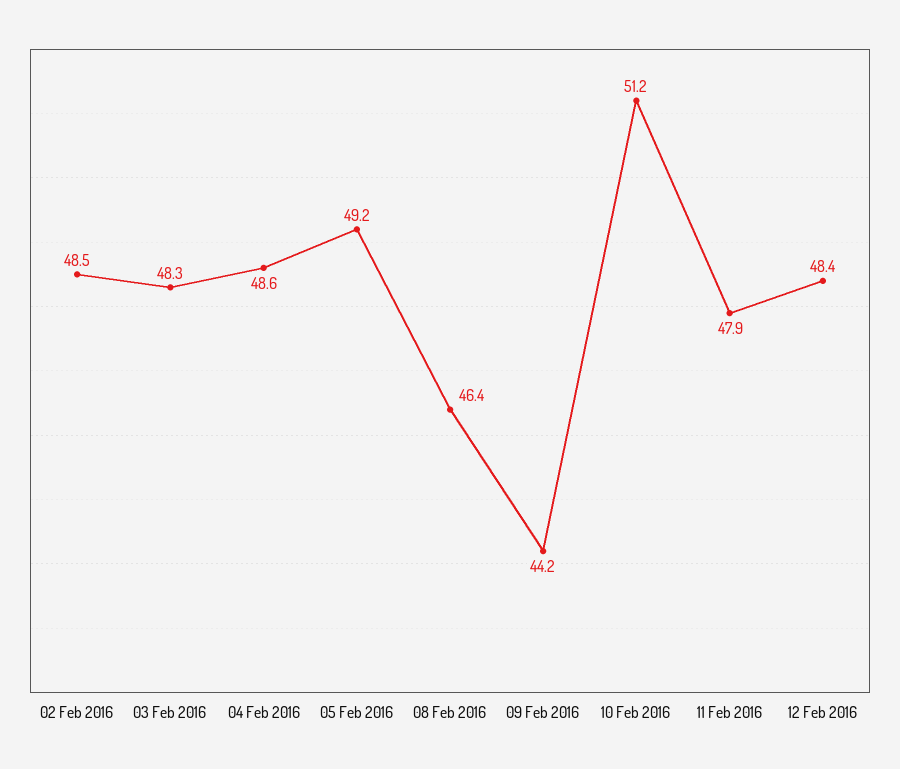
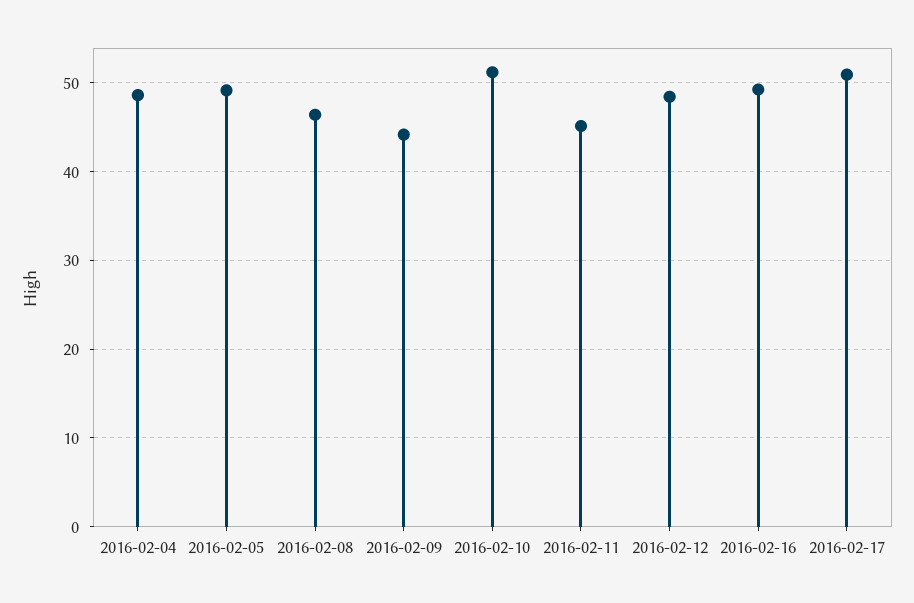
02 Feb 2016: 48.5 -> none
03 Feb 2016: 48.3 -> none
11 Feb 2016: 47.9 -> 45
2016-02-16: none -> 49
2016-02-17: none -> 51

